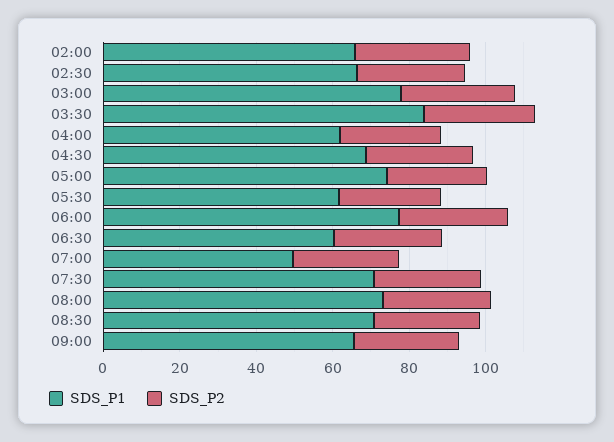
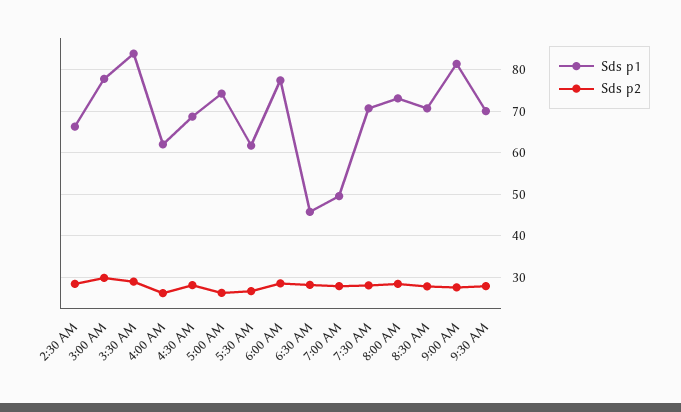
SDS_P1, 02:00: 65 -> none
SDS_P2, 02:00: 30 -> none
SDS_P1, 06:30: 60 -> 46
SDS_P1, 09:00: 65 -> 82
SDS_P1, 9:30 AM: none -> 70
SDS_P2, 9:30 AM: none -> 28

